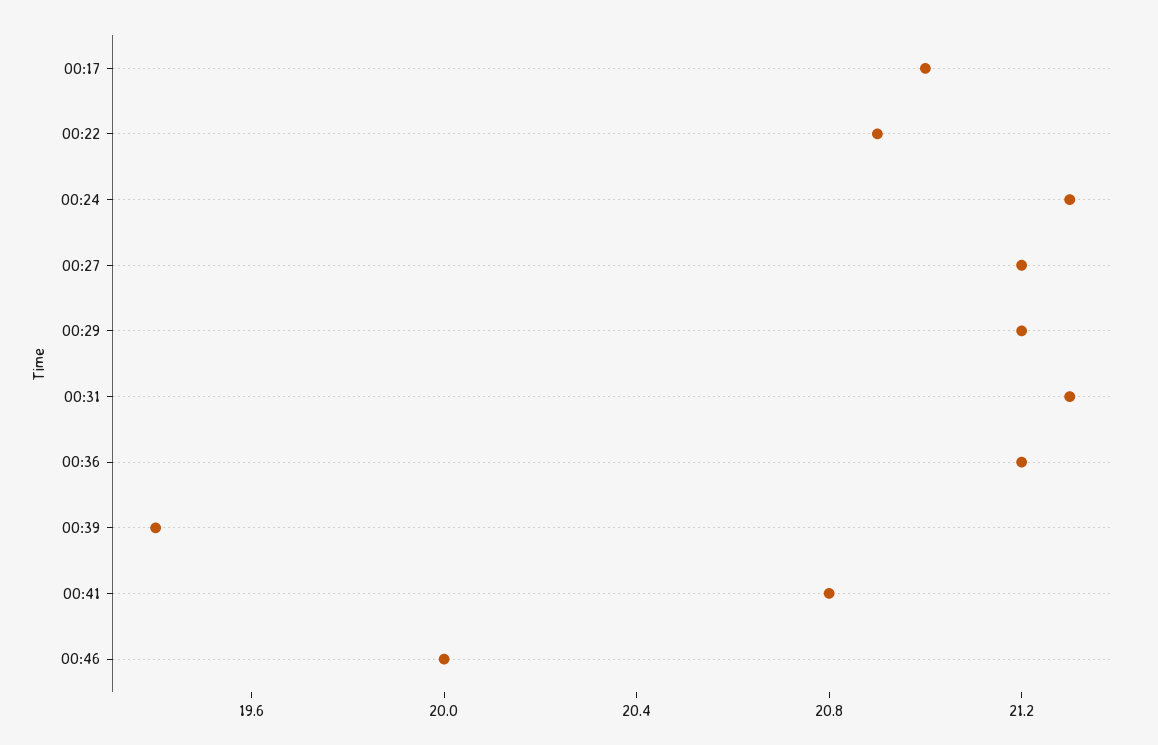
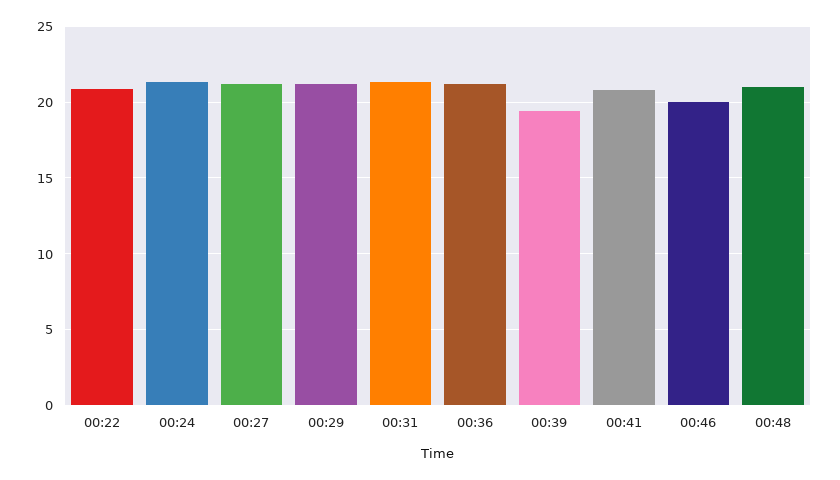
00:17: 21 -> none
00:48: none -> 21

